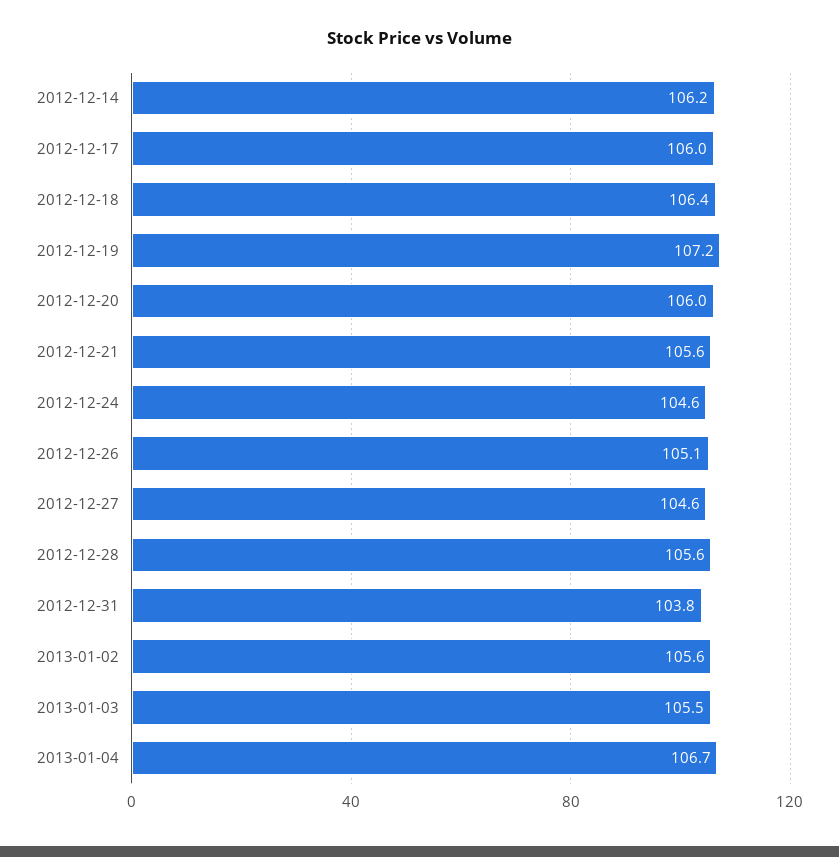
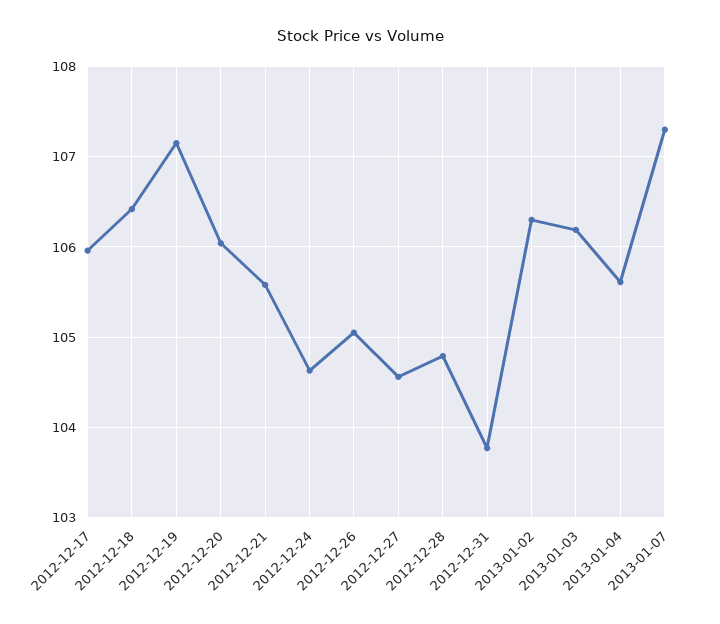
2012-12-14: 106.2 -> none
2012-12-28: 105.6 -> 104.8
2013-01-02: 105.6 -> 106.3
2013-01-03: 105.5 -> 106.2
2013-01-04: 106.7 -> 105.6
2013-01-07: none -> 107.3

